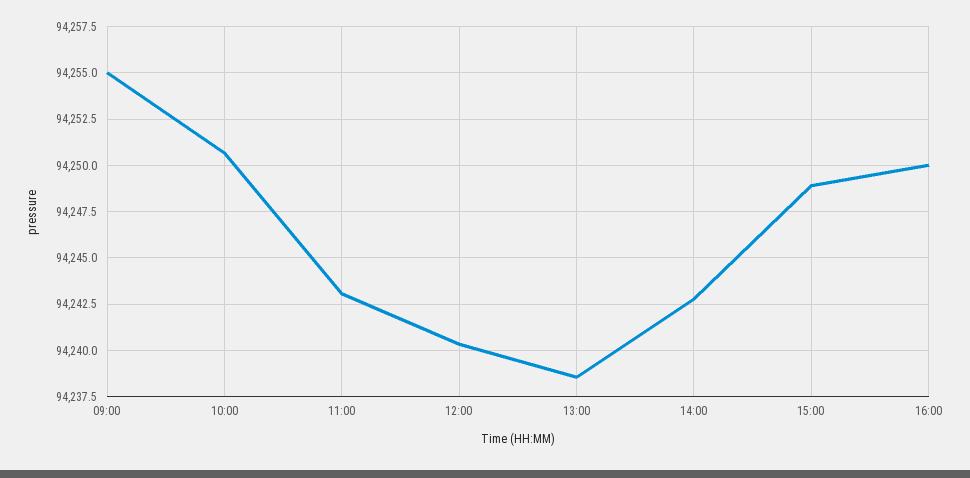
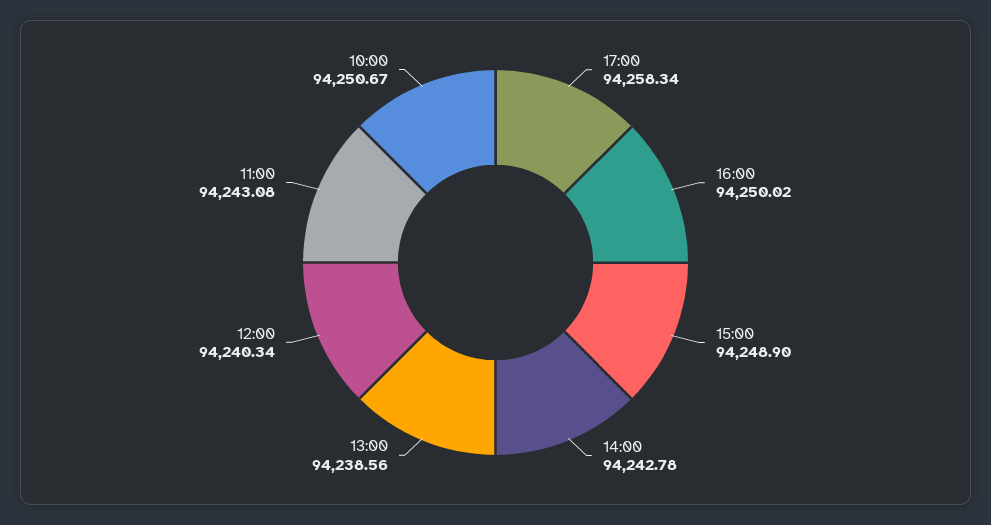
09:00: 94255 -> none
17:00: none -> 94258.34

